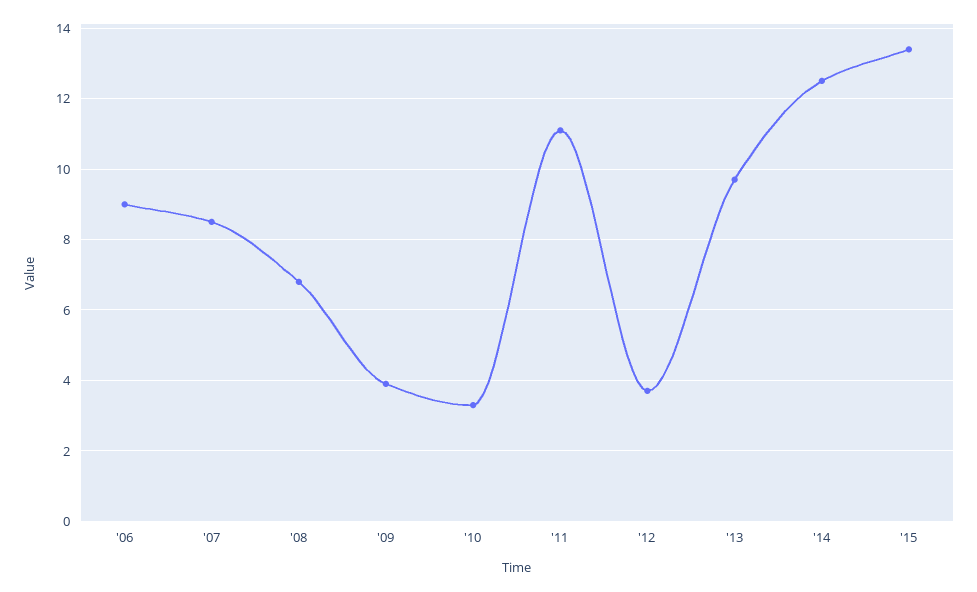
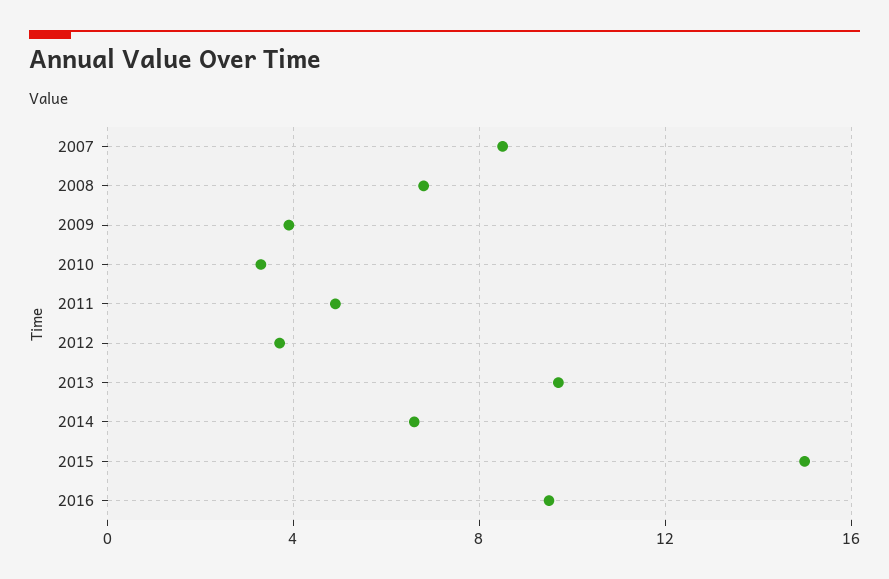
'06: 9 -> none
'11: 11 -> 5
'14: 12.5 -> 6.5
'15: 13.5 -> 15
2016: none -> 9.5

